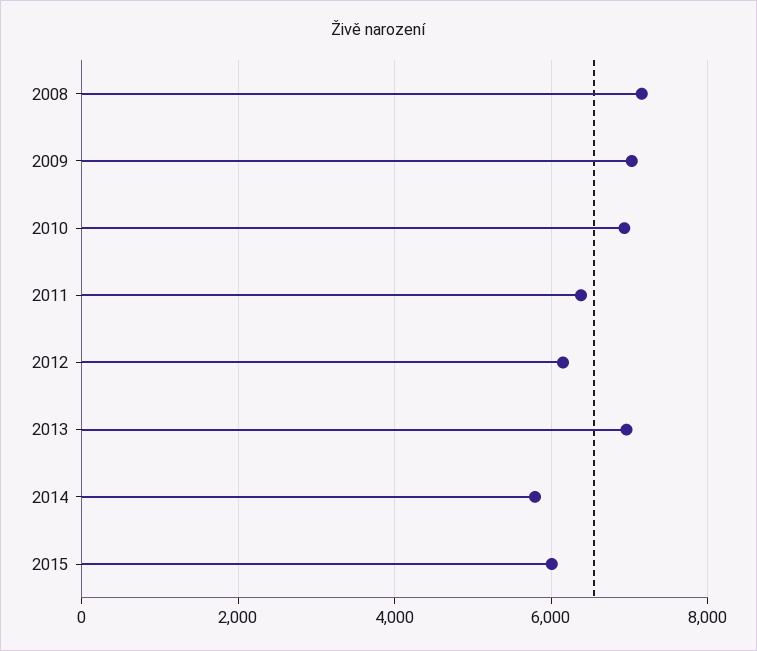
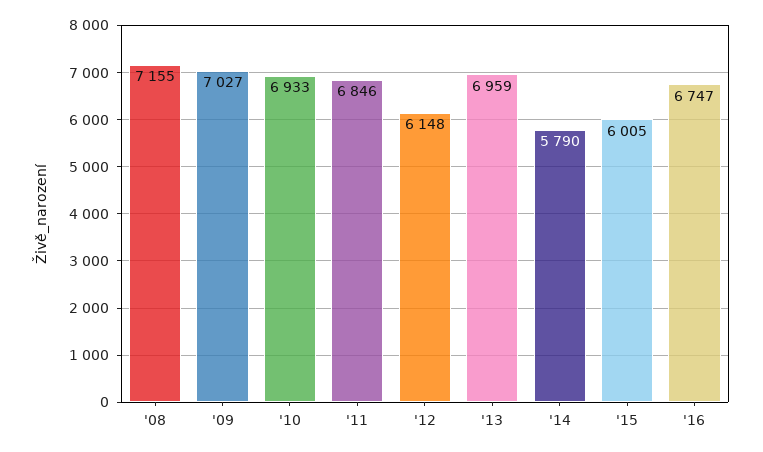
2011: 6400 -> 6846
'16: none -> 6747

